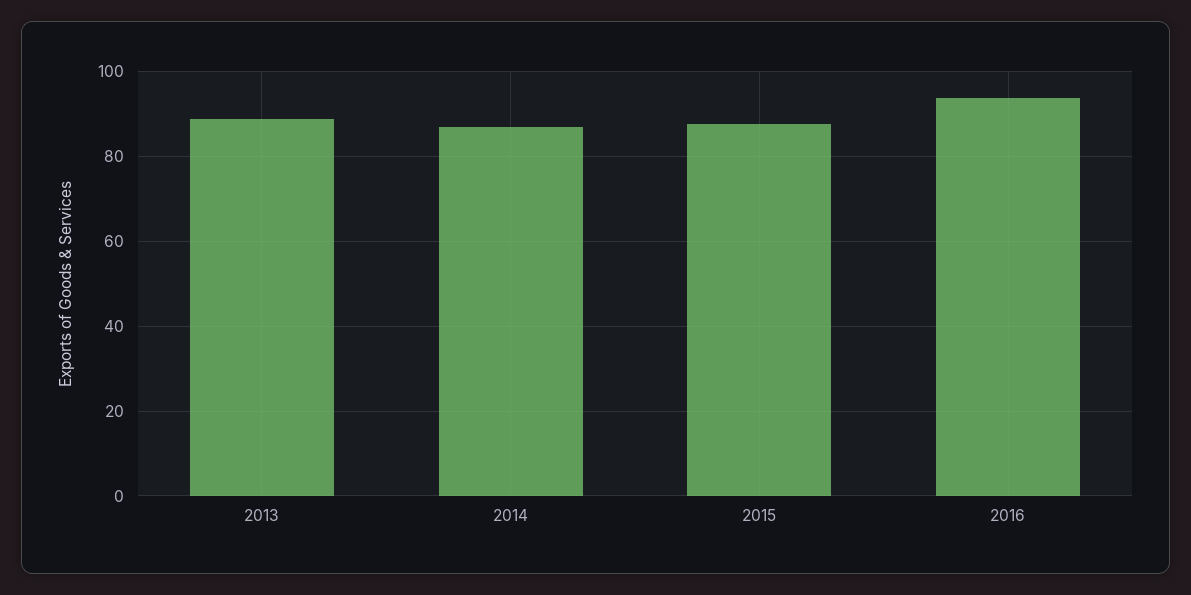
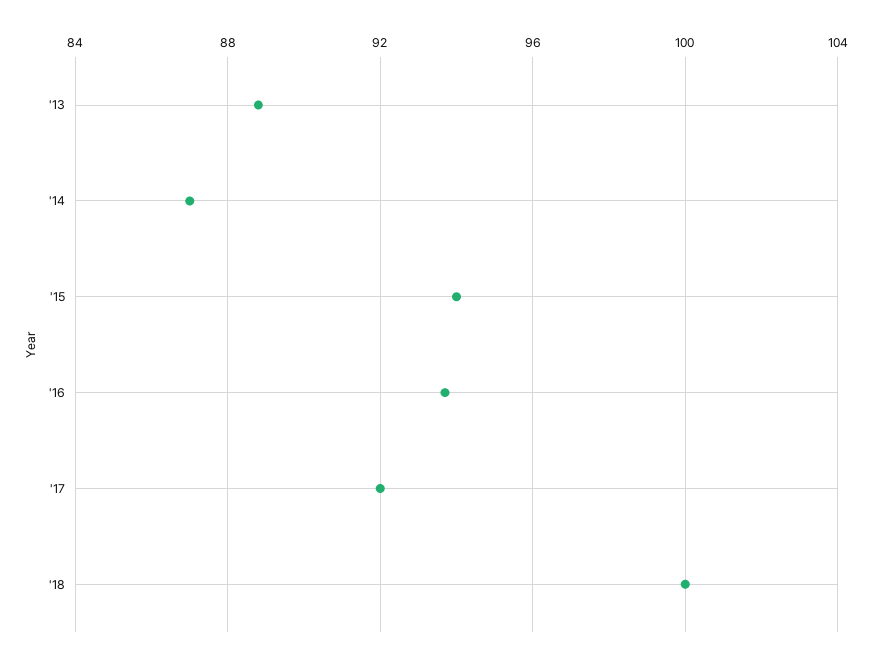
2015: 88 -> 94
'17: none -> 92
'18: none -> 100

